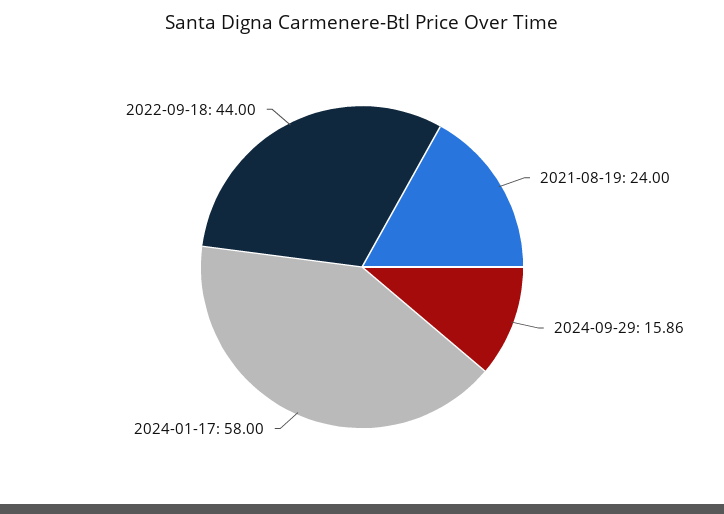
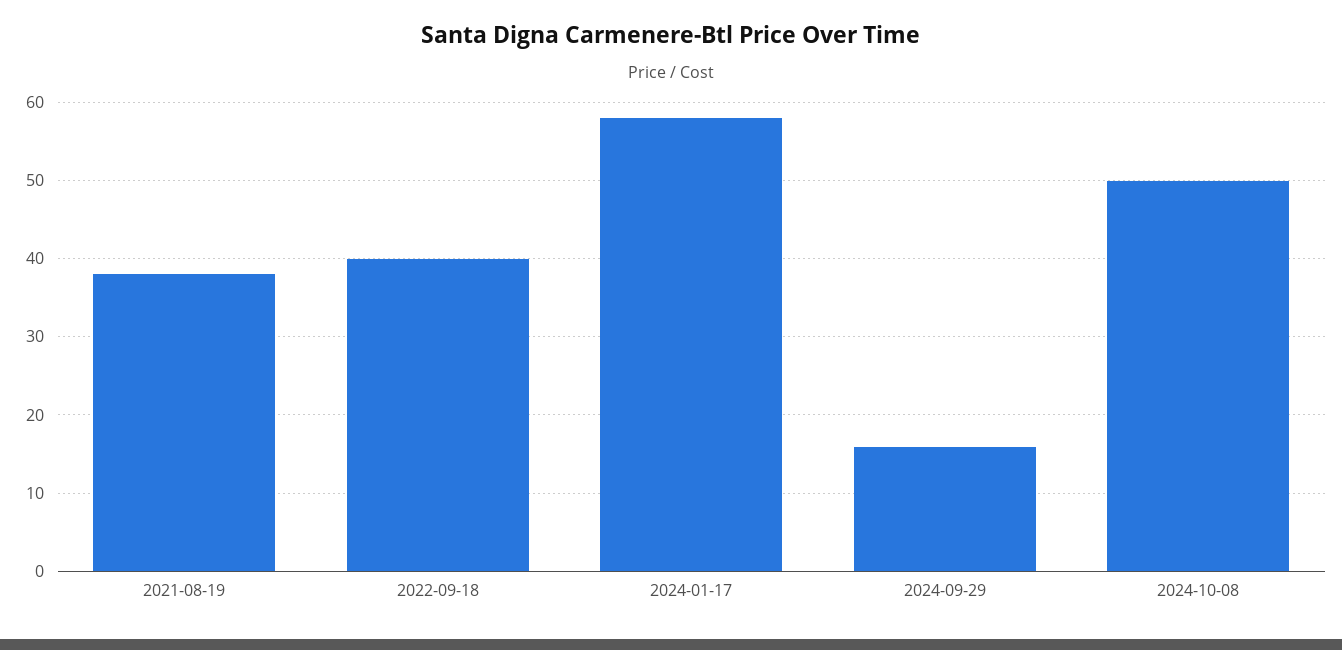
2021-08-19: 24 -> 38
2022-09-18: 44 -> 40
2024-10-08: none -> 50

